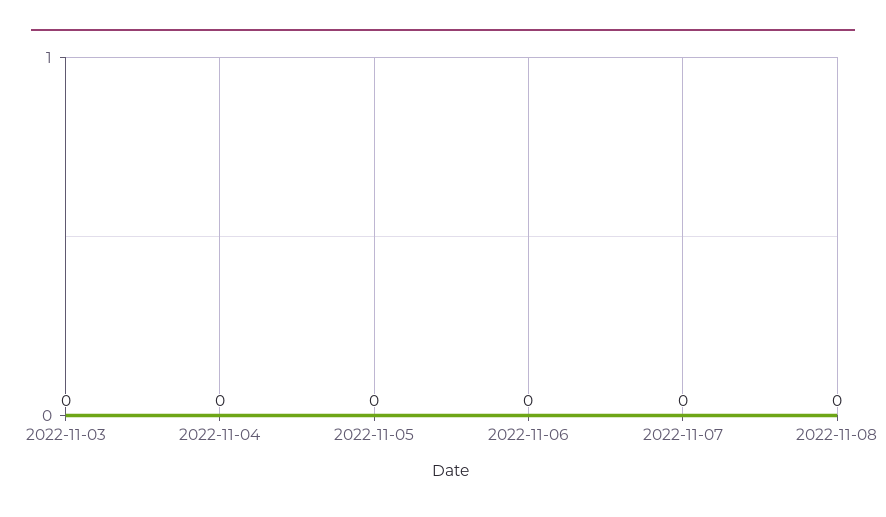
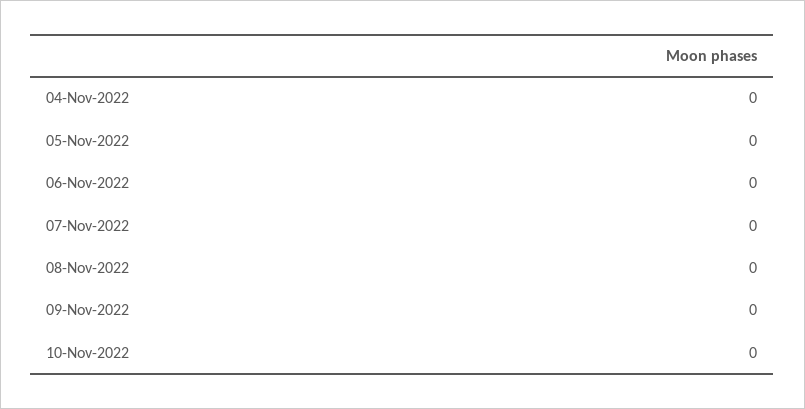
2022-11-03: 0 -> none
09-Nov-2022: none -> 0
10-Nov-2022: none -> 0

